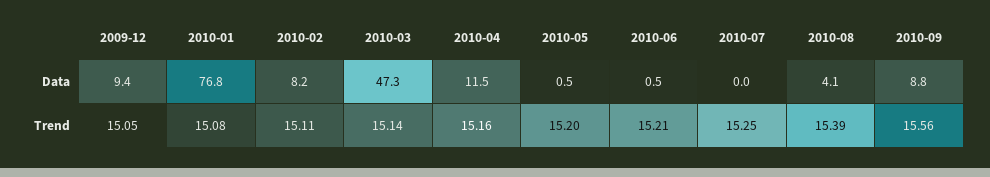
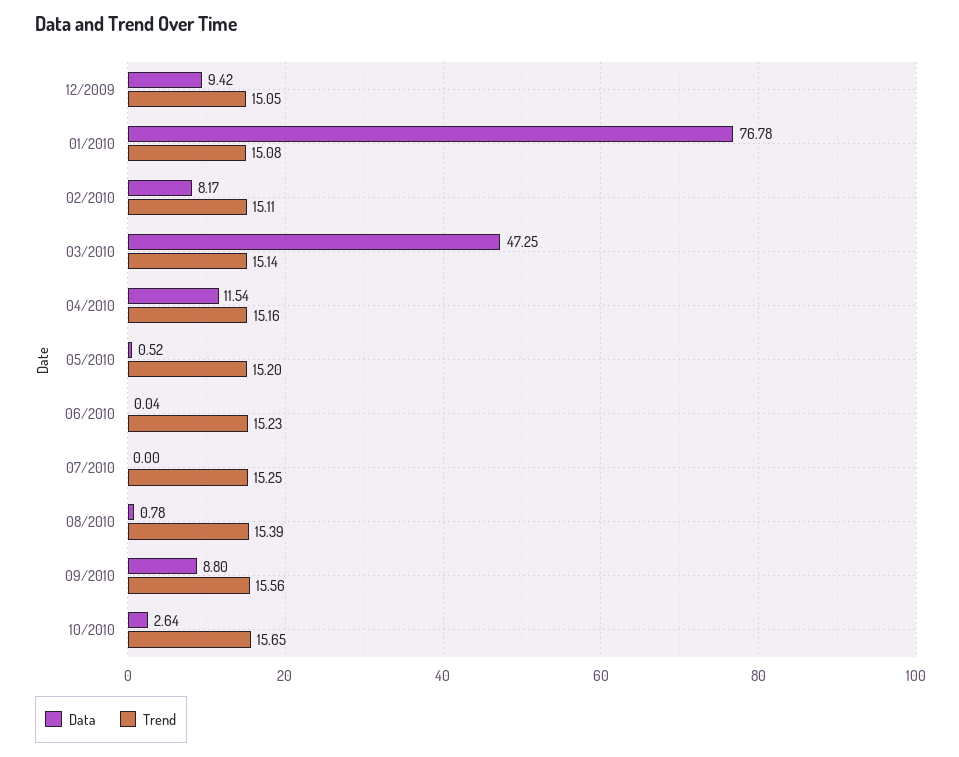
Data, 2010-06: 0.5 -> 0.04
Data, 2010-08: 4.1 -> 0.78
Trend, 2010-06: 15.21 -> 15.23
Data, 10/2010: none -> 2.64
Trend, 10/2010: none -> 15.65

